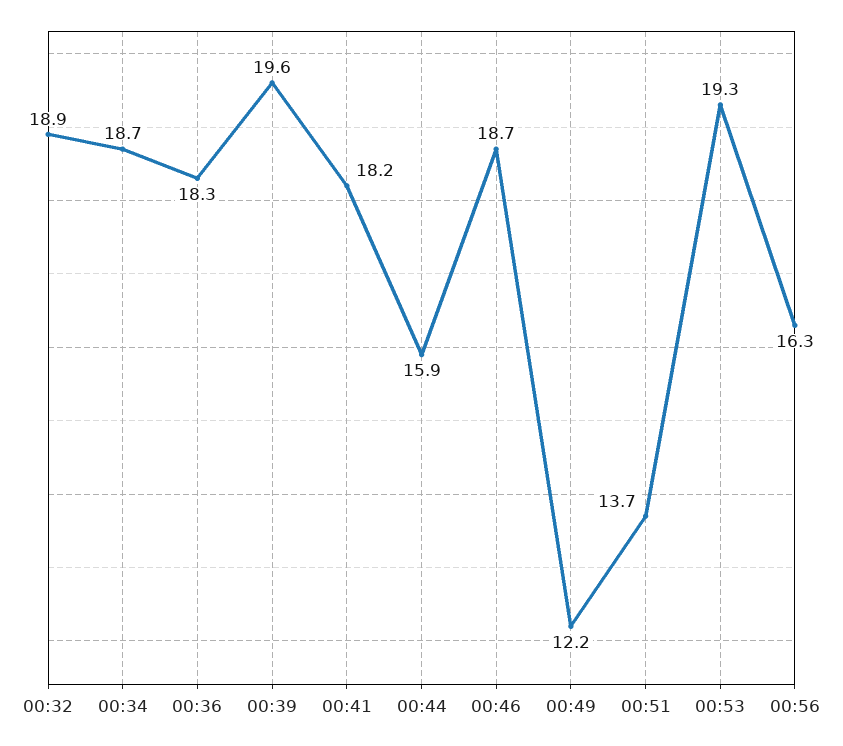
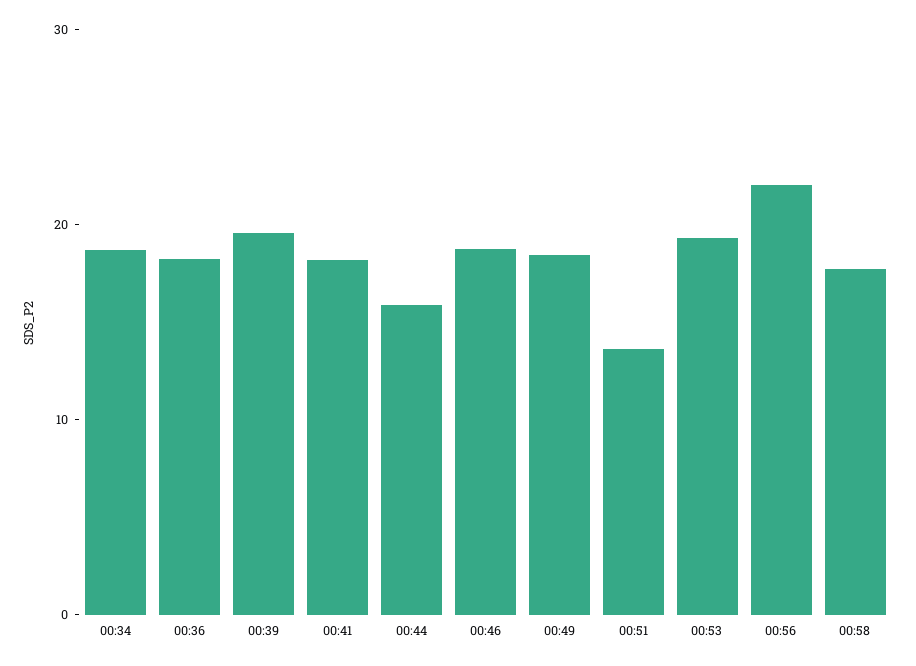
00:32: 18.9 -> none
00:49: 12.2 -> 18
00:56: 16.3 -> 22
00:58: none -> 18

